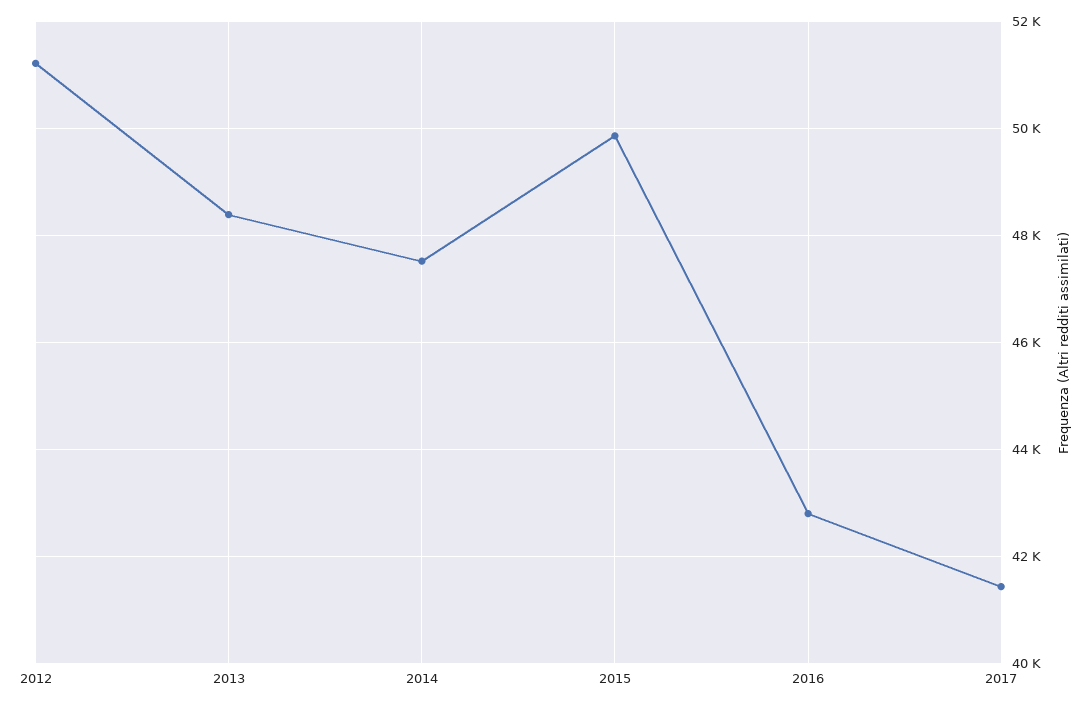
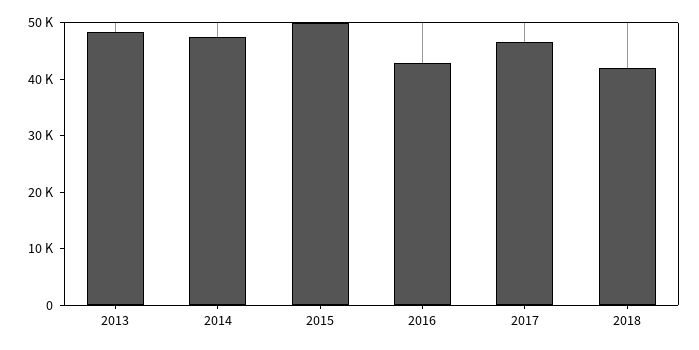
2012: 51200 -> none
2017: 41400 -> 46000
2018: none -> 42000

